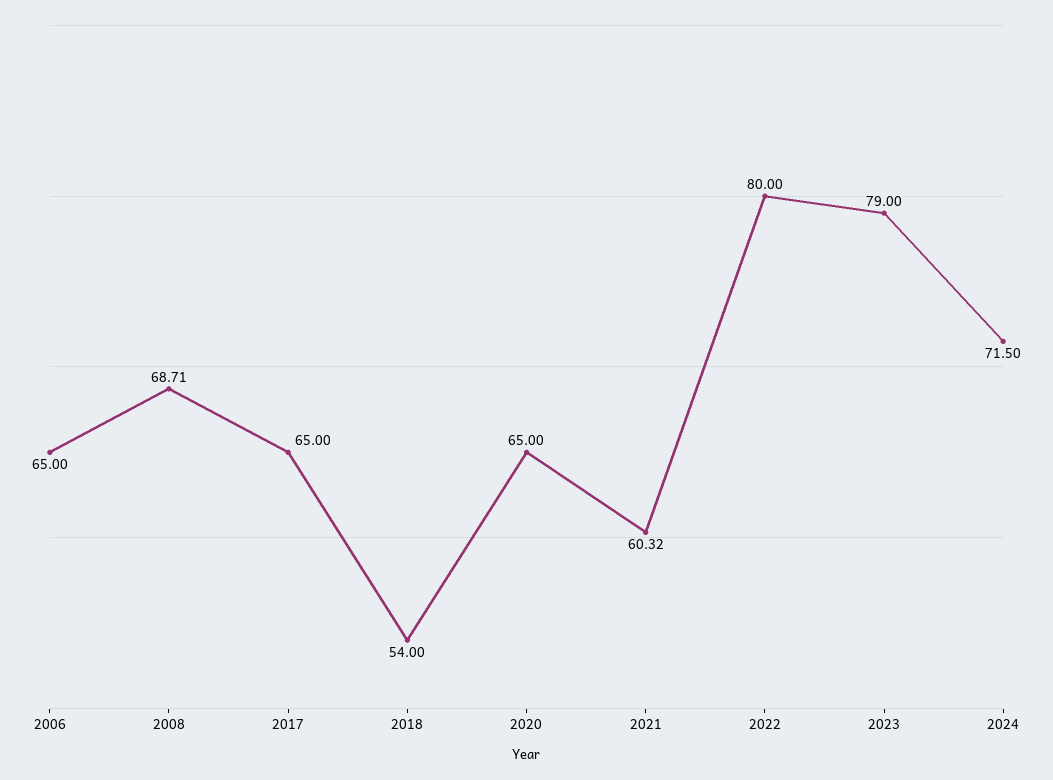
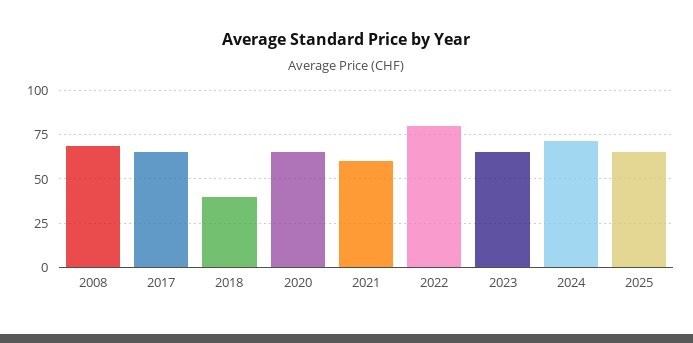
2006: 65 -> none
2018: 54 -> 40
2023: 79 -> 65
2025: none -> 65

